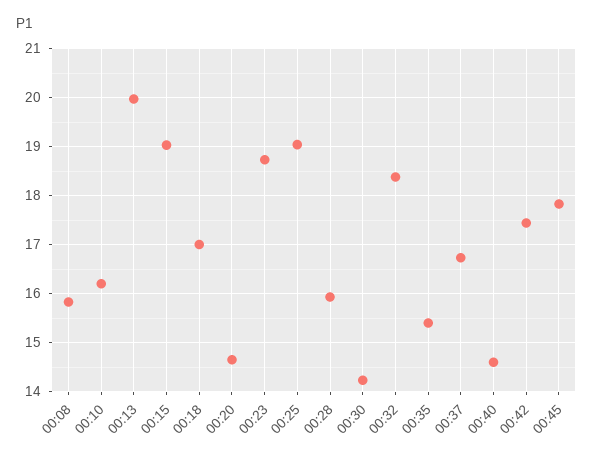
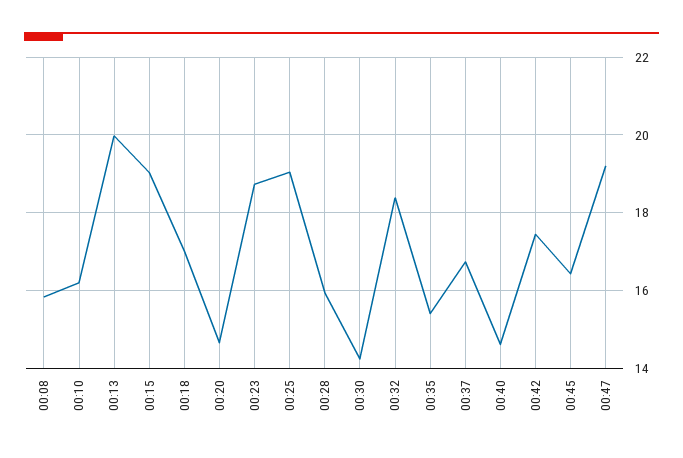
00:45: 17.8 -> 16.4
00:47: none -> 19.2

